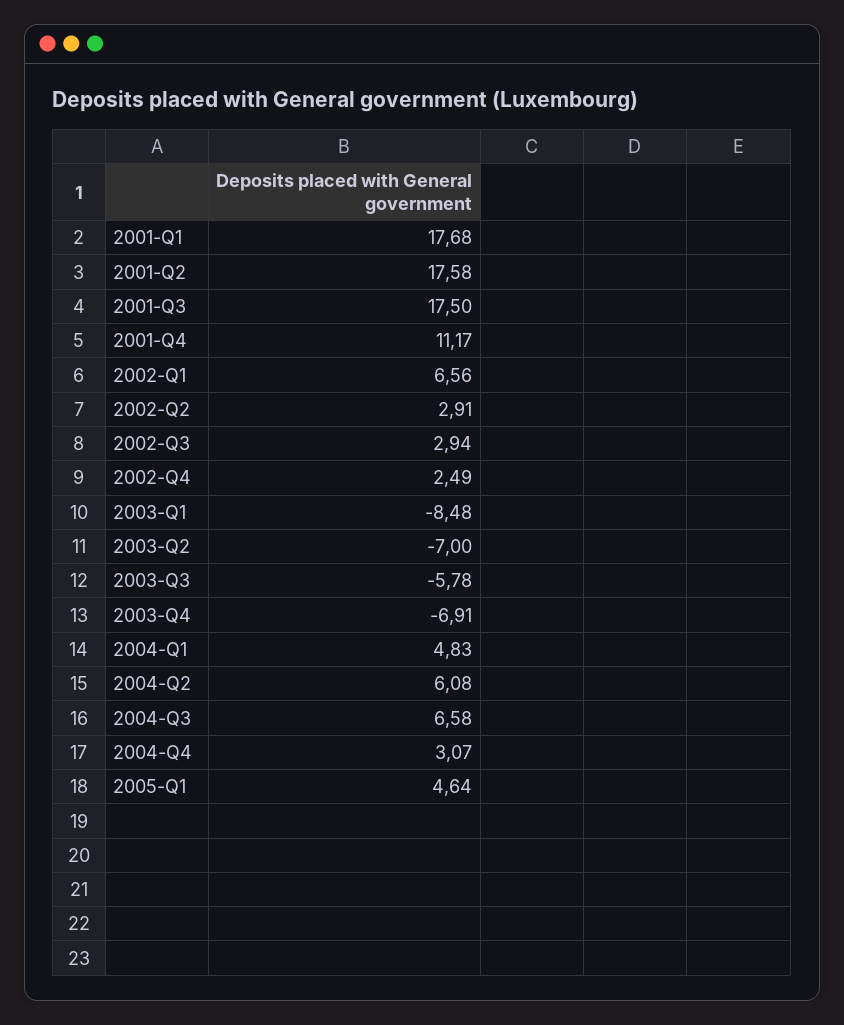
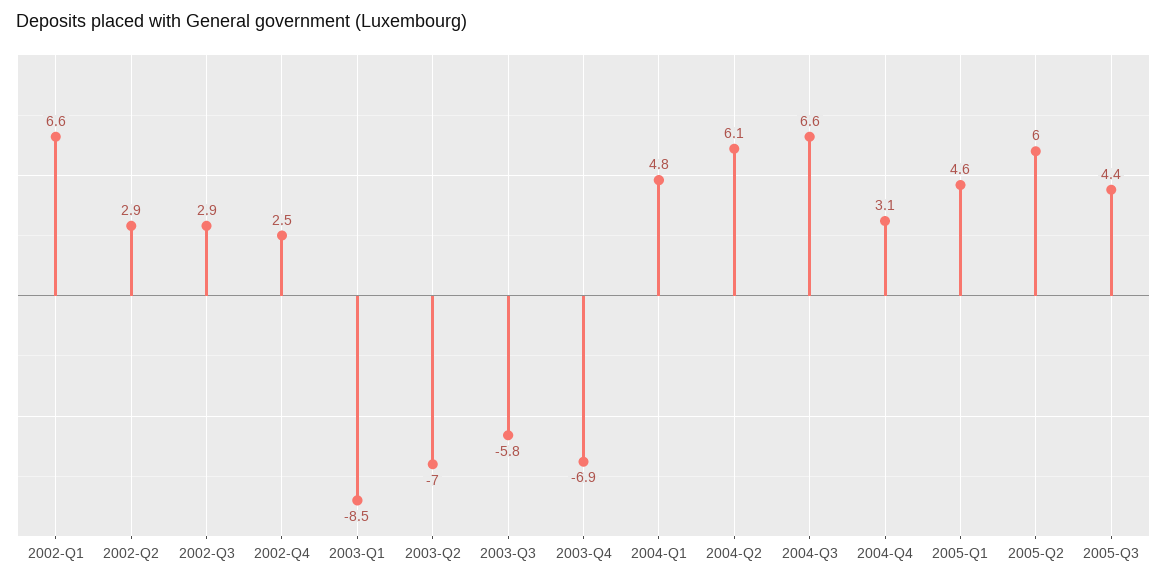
2001-Q1: 17.68 -> none
2001-Q2: 17.58 -> none
2001-Q3: 17.5 -> none
2001-Q4: 11.17 -> none
2005-Q2: none -> 6
2005-Q3: none -> 4.4

